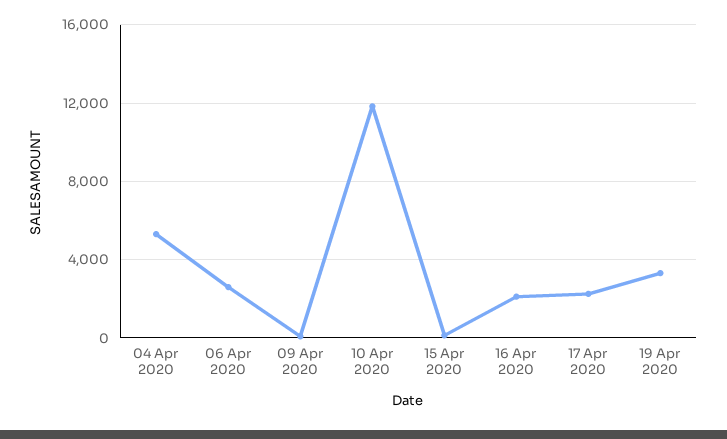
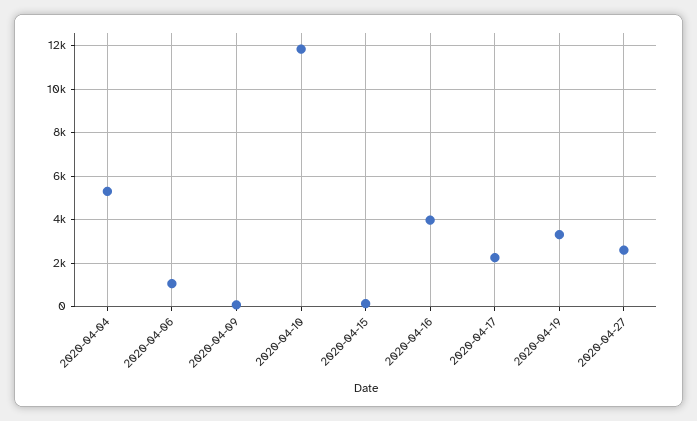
06 Apr 2020: 2500 -> 1000
16 Apr 2020: 2000 -> 4000
2020-04-27: none -> 2500

